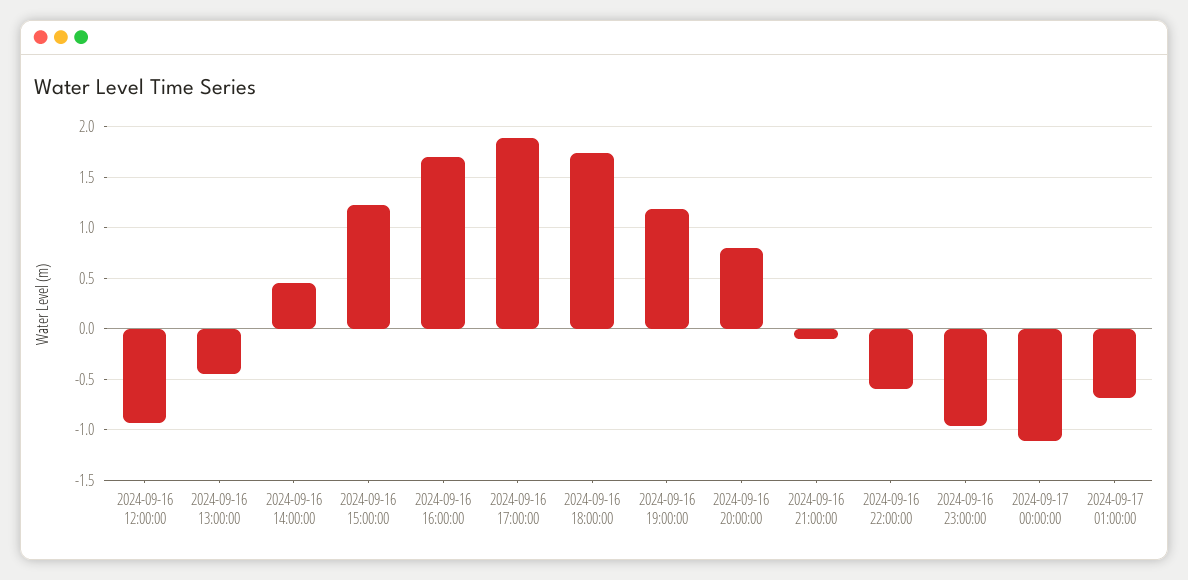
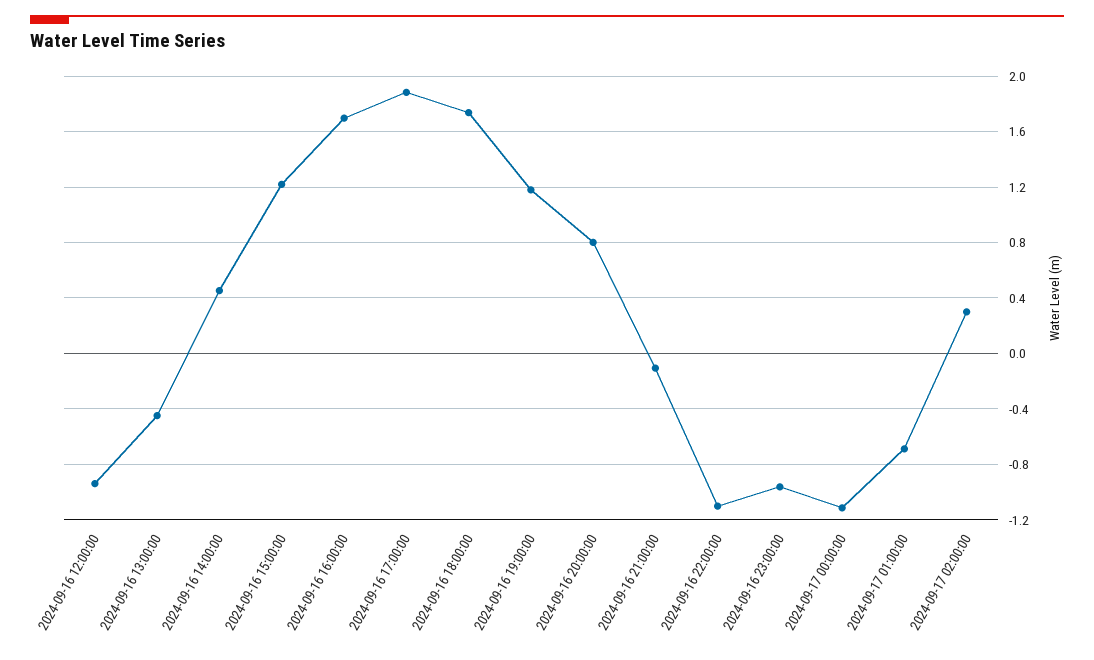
2024-09-16 22:00:00: -0.6 -> -1.1
2024-09-17 02:00:00: none -> 0.3

